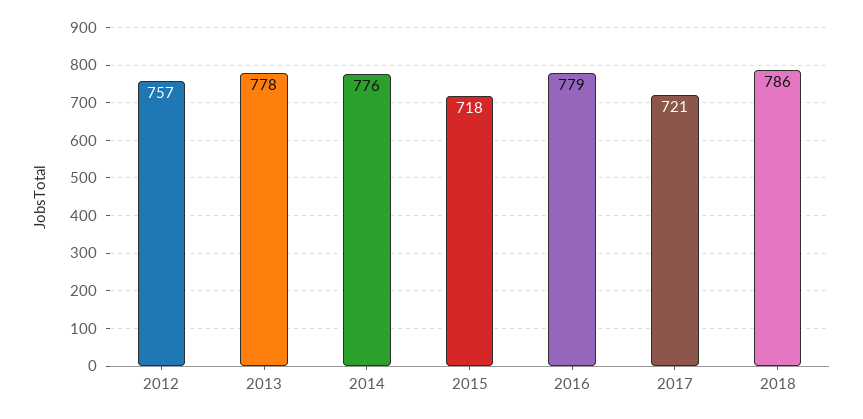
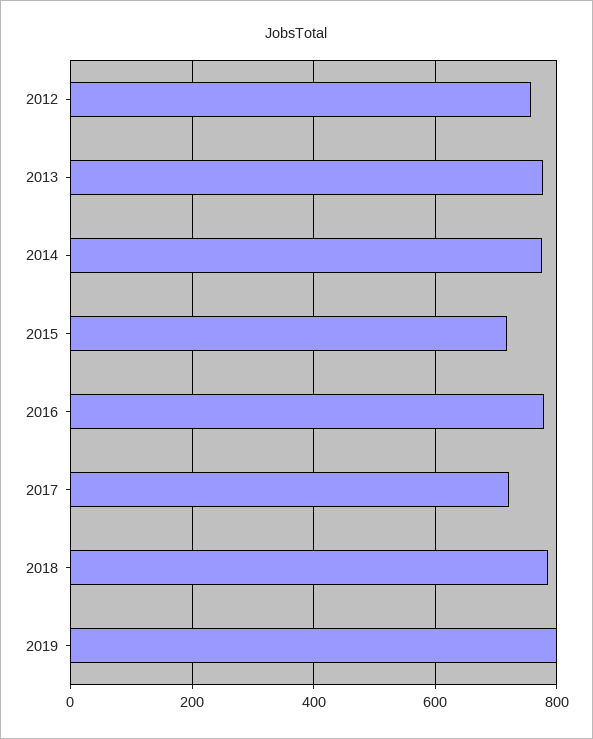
2019: none -> 800

